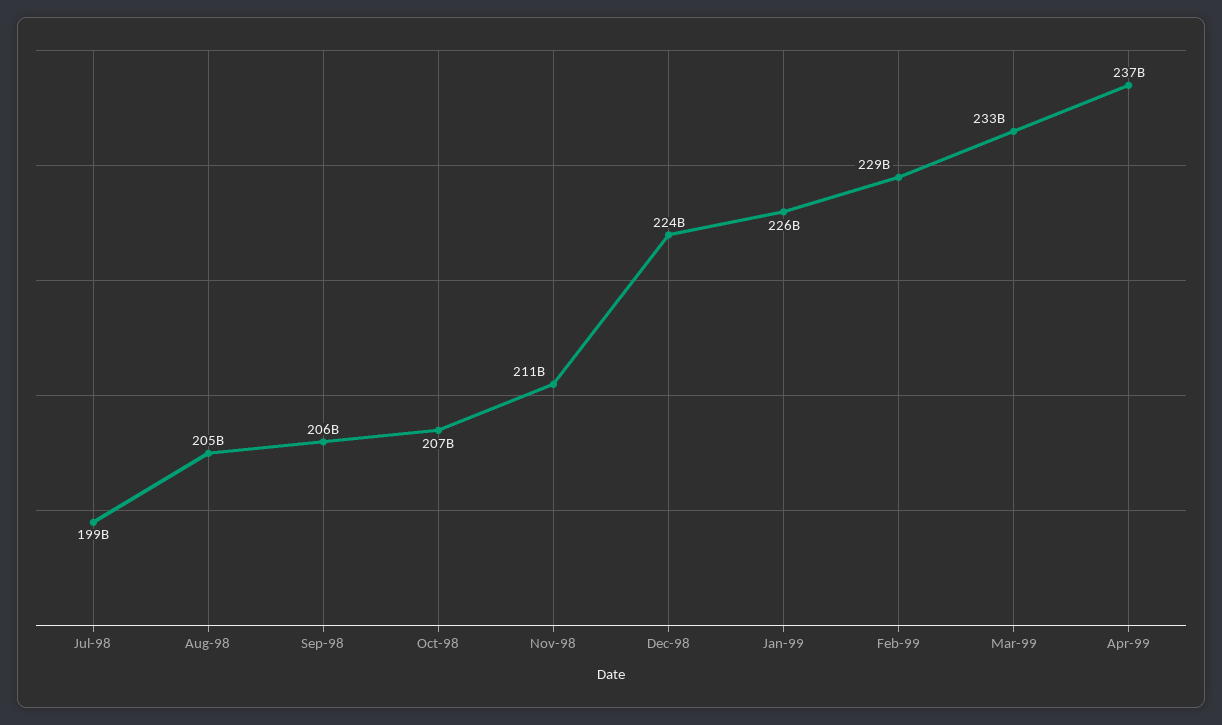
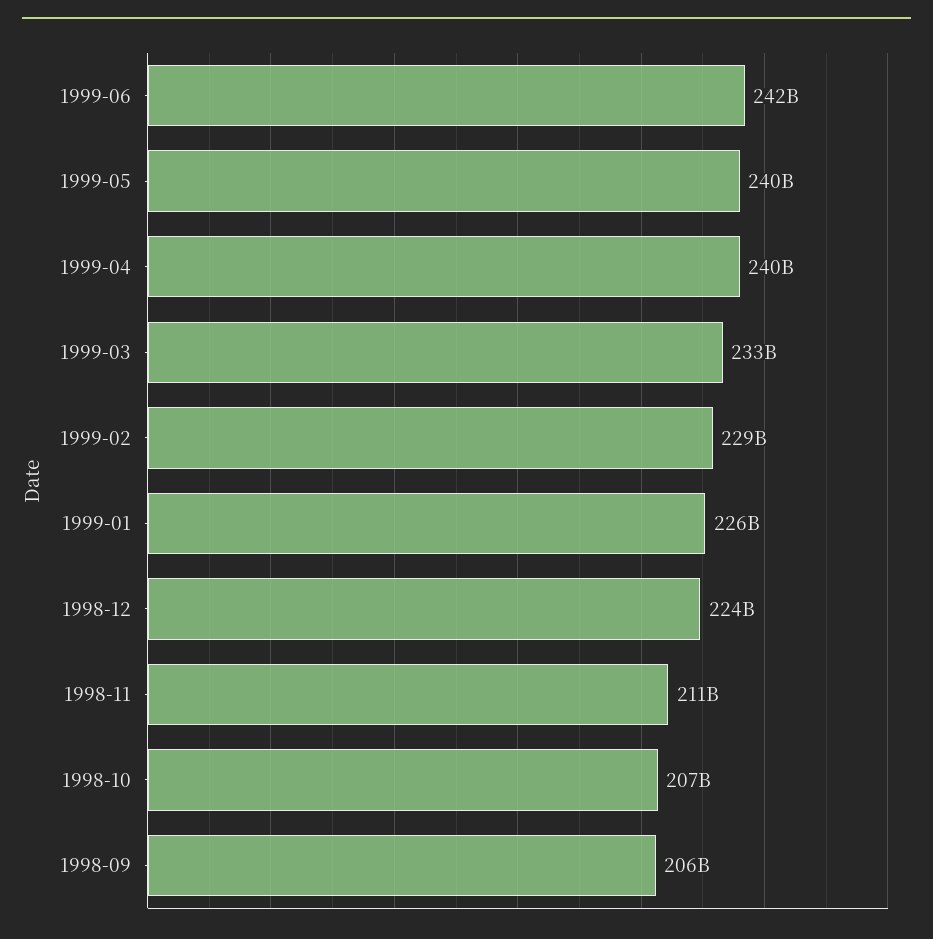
Jul-98: 199000000000 -> none
Aug-98: 205000000000 -> none
Apr-99: 237000000000 -> 240000000000
1999-06: none -> 242000000000
1999-05: none -> 240000000000

